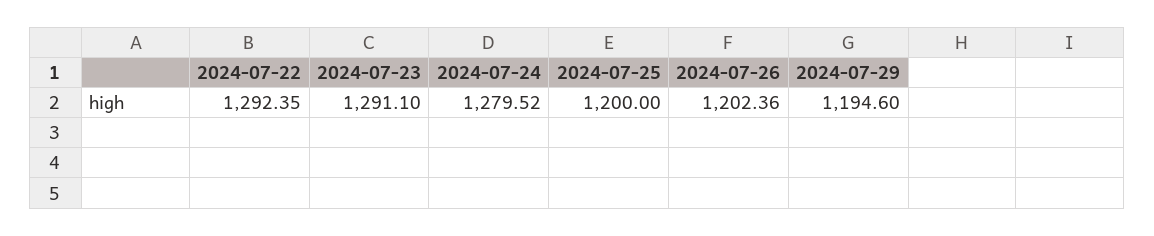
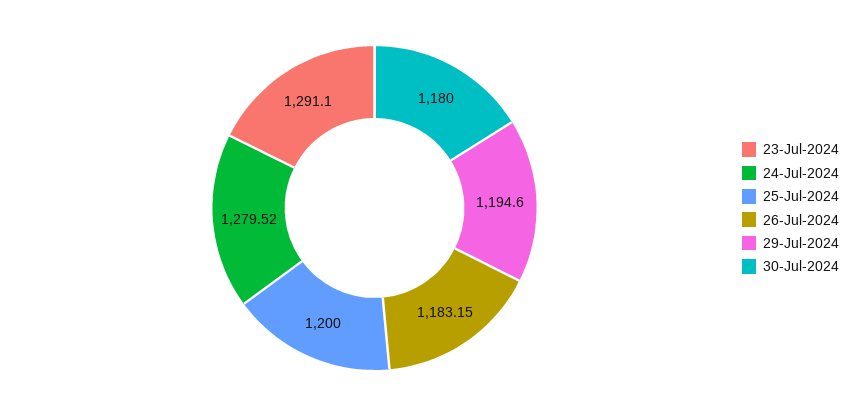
2024-07-22: 1292.35 -> none
2024-07-26: 1202.36 -> 1183.15
30-Jul-2024: none -> 1180

